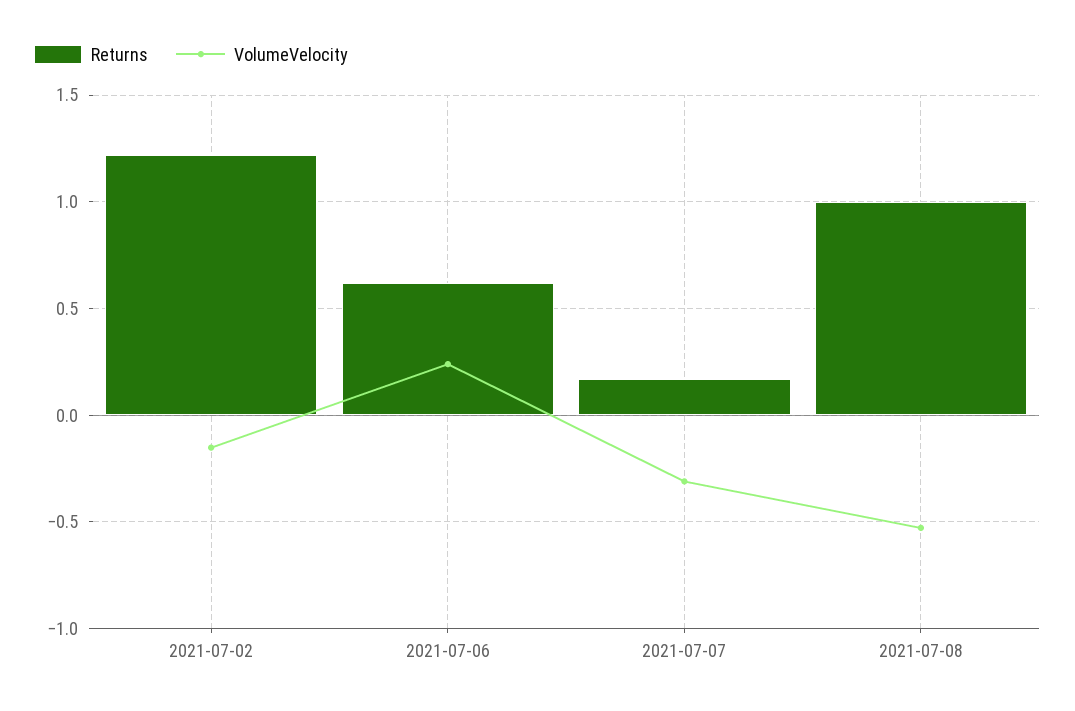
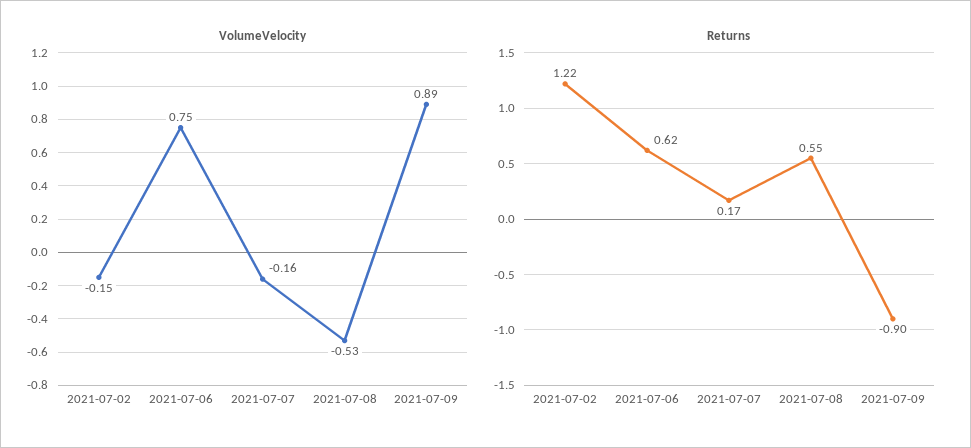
VolumeVelocity, 2021-07-06: 0.25 -> 0.75
VolumeVelocity, 2021-07-07: -0.3 -> -0.16
Returns, 2021-07-08: 1 -> 0.55
VolumeVelocity, 2021-07-09: none -> 0.89
Returns, 2021-07-09: none -> -0.9

